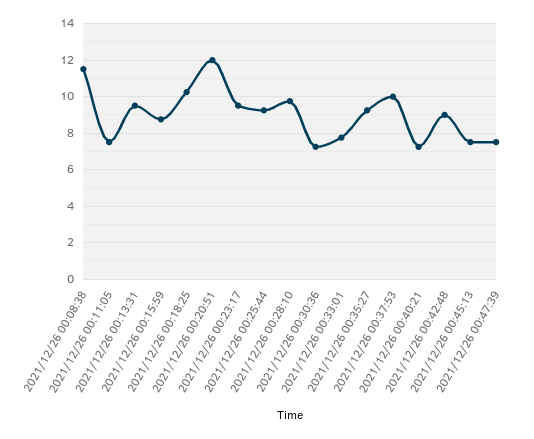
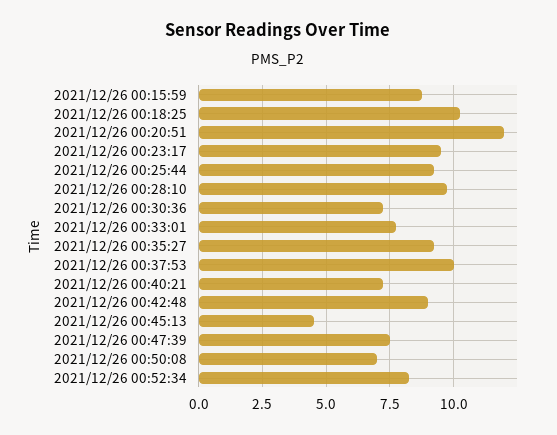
2021/12/26 00:08:38: 11.5 -> none
2021/12/26 00:11:05: 7.5 -> none
2021/12/26 00:13:31: 9.5 -> none
2021/12/26 00:45:13: 7.5 -> 4.5
2021/12/26 00:50:08: none -> 7
2021/12/26 00:52:34: none -> 8.25

